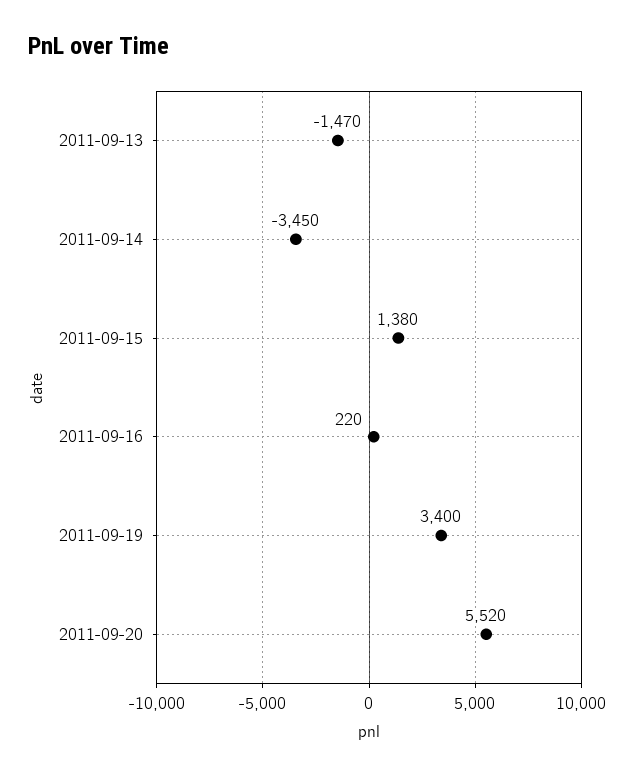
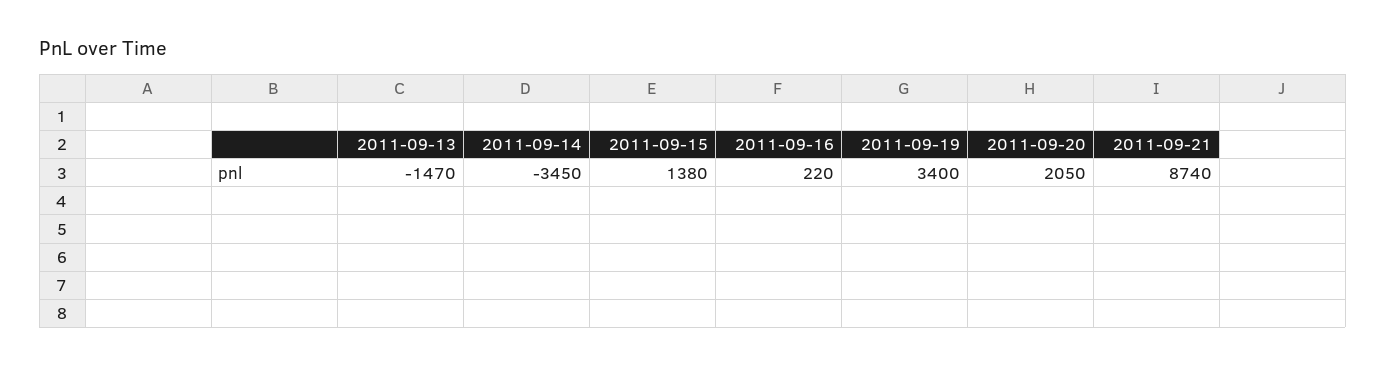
2011-09-20: 5520 -> 2050
2011-09-21: none -> 8740

